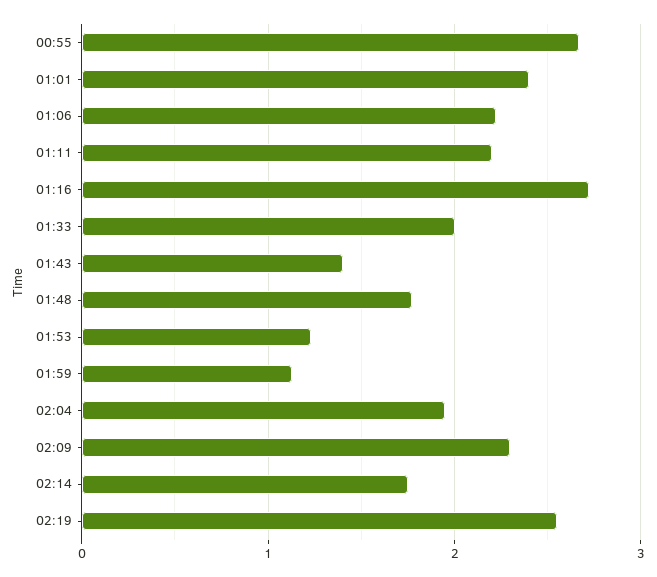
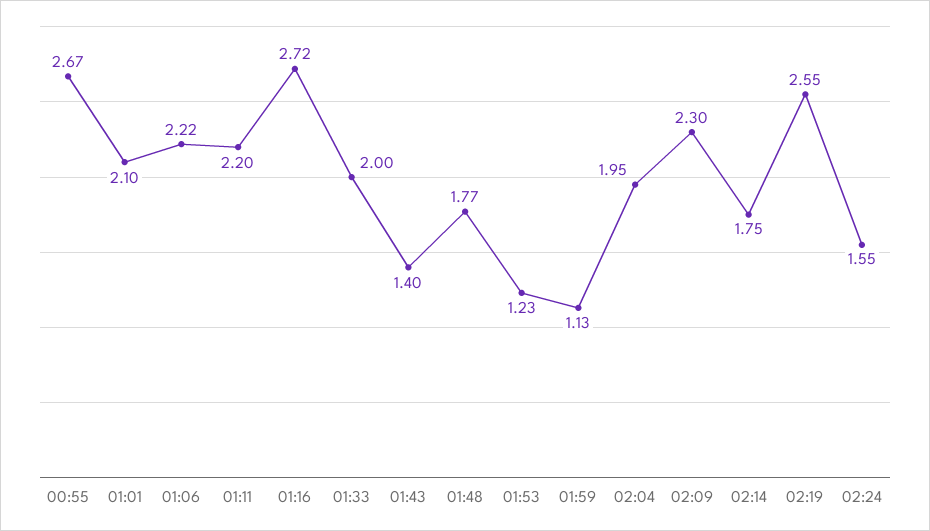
01:01: 2.4 -> 2.1
02:24: none -> 1.55

